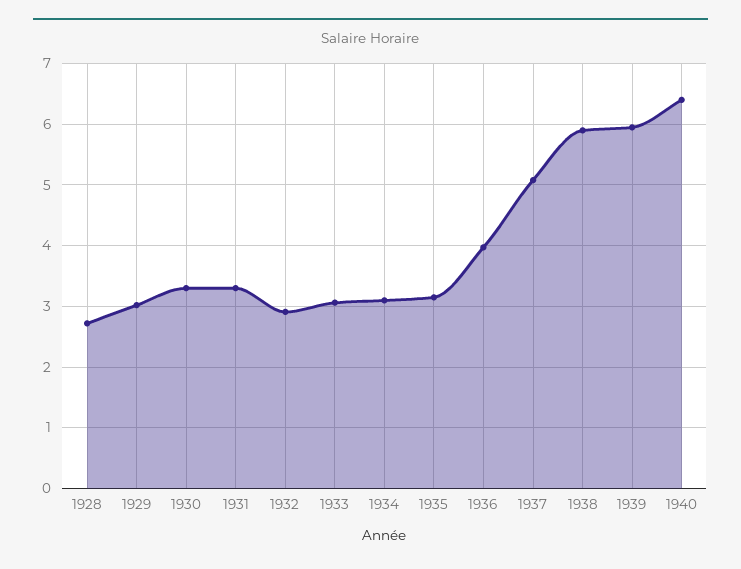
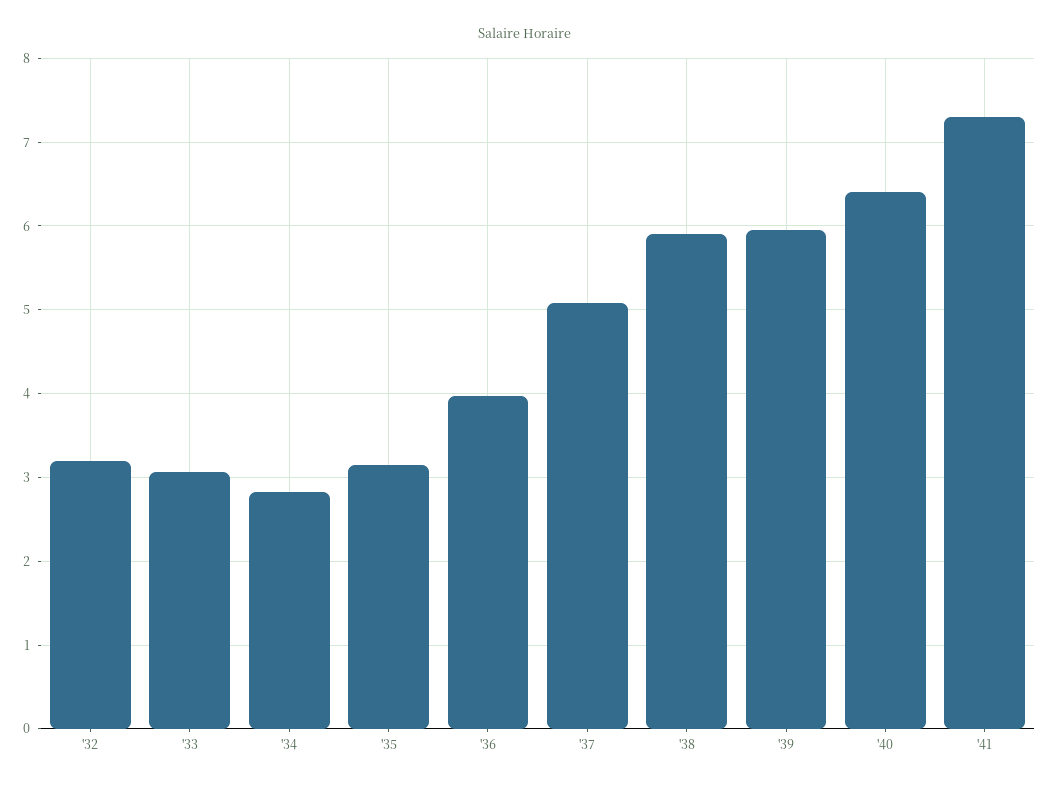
1928: 2.7 -> none
1929: 3 -> none
1930: 3.3 -> none
1931: 3.3 -> none
1932: 2.9 -> 3.2
1934: 3.1 -> 2.8
'41: none -> 7.3

